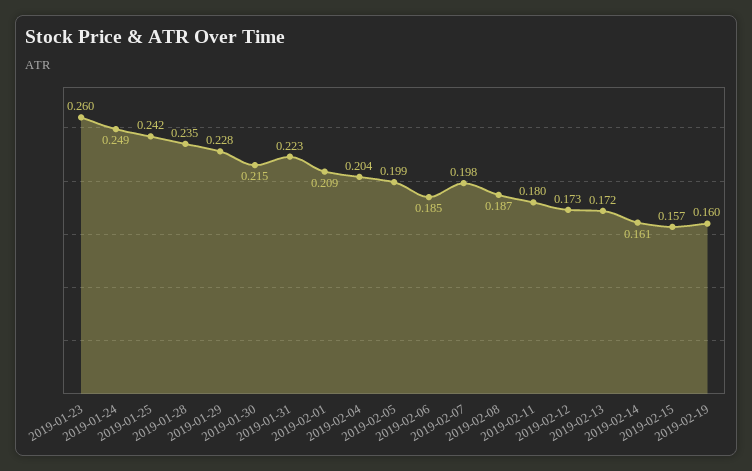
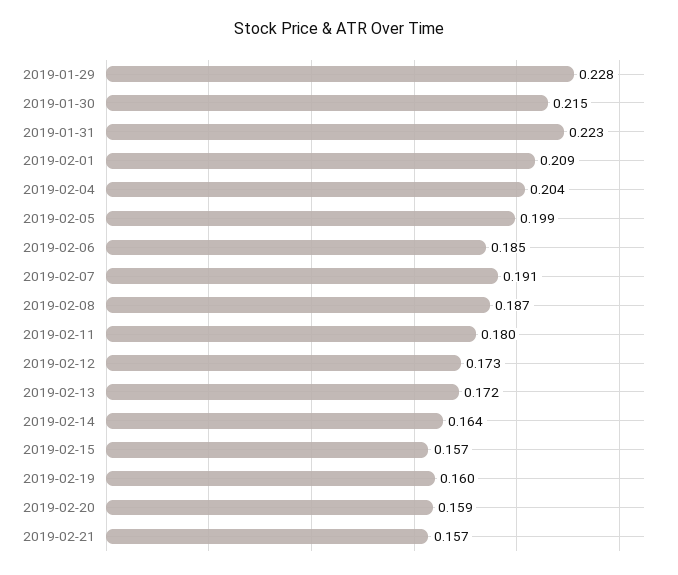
2019-01-23: 0.26 -> none
2019-01-24: 0.249 -> none
2019-01-25: 0.242 -> none
2019-01-28: 0.235 -> none
2019-02-07: 0.198 -> 0.191
2019-02-14: 0.161 -> 0.164
2019-02-20: none -> 0.159
2019-02-21: none -> 0.157

